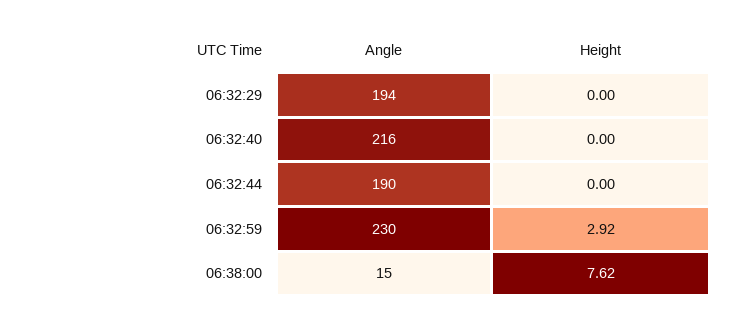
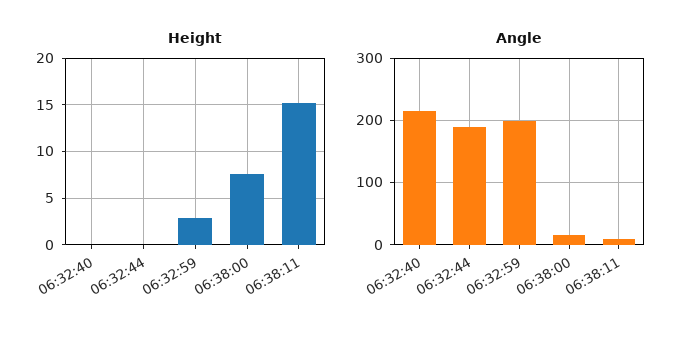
Angle, 06:32:29: 194 -> none
Height, 06:32:29: 0 -> none
Angle, 06:32:59: 230 -> 200
Height, 06:38:11: none -> 15
Angle, 06:38:11: none -> 10

